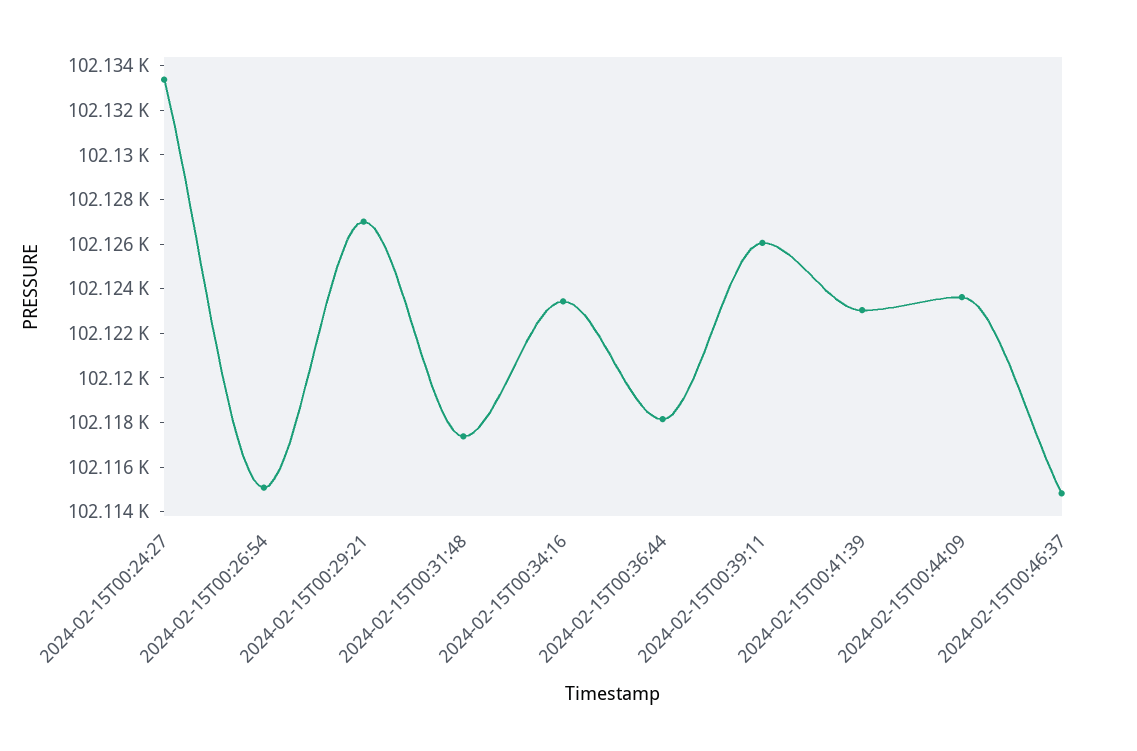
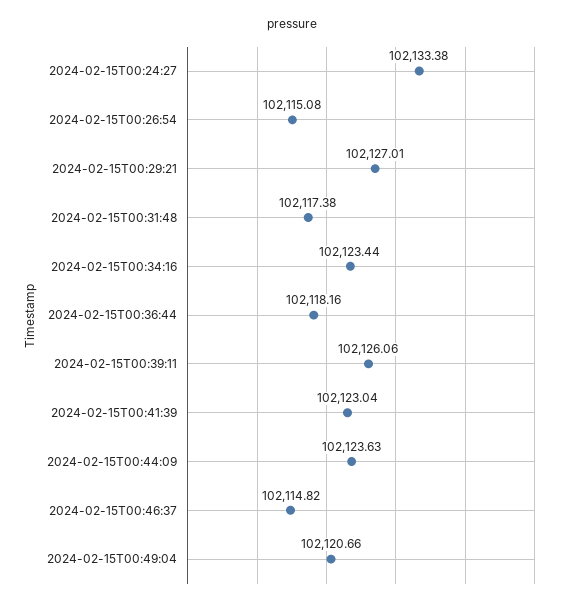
2024-02-15T00:49:04: none -> 102120.66

